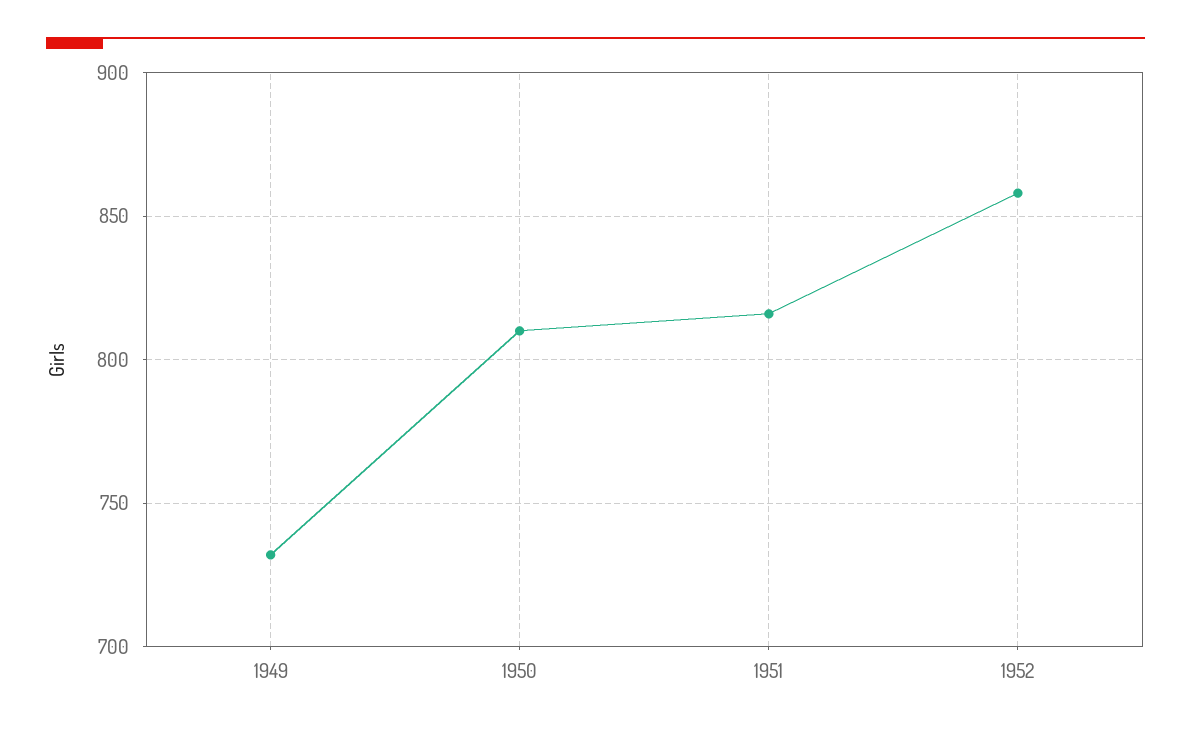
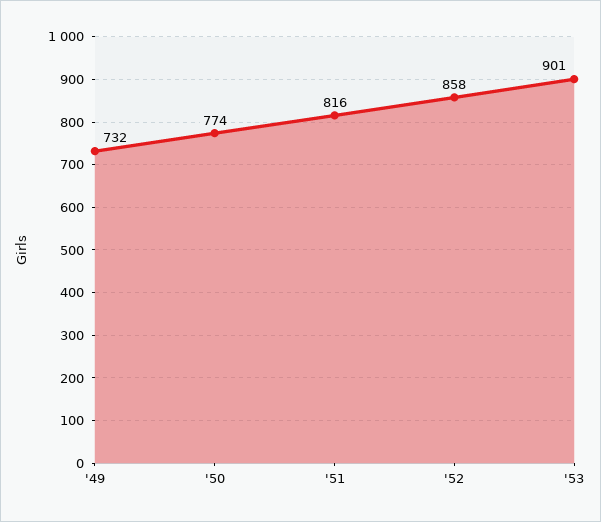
1950: 810 -> 774
'53: none -> 901

